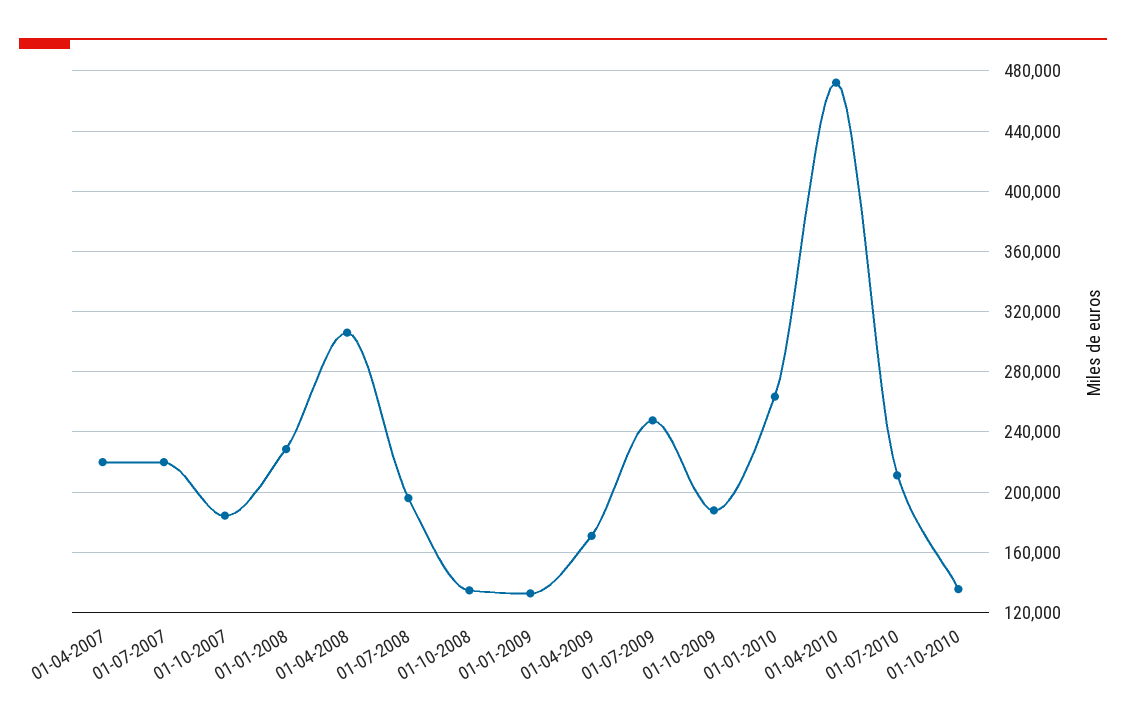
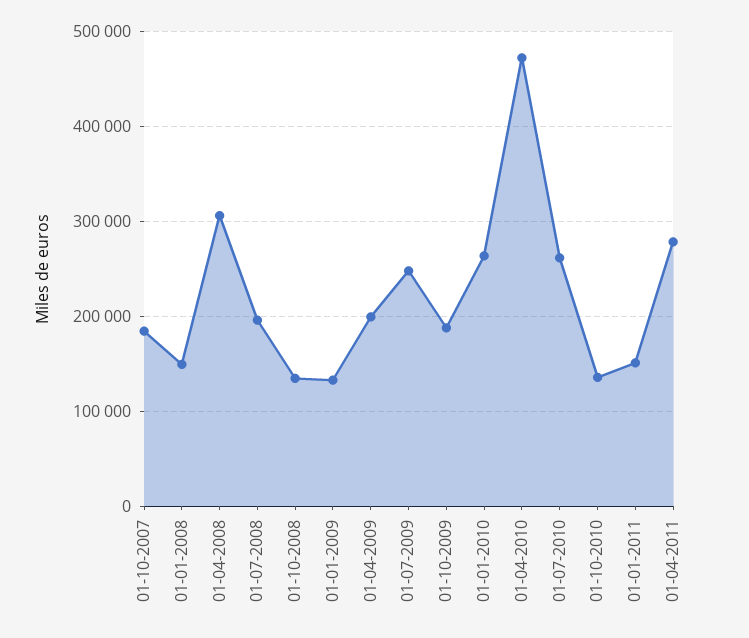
01-04-2007: 220000 -> none
01-07-2007: 220000 -> none
01-01-2008: 230000 -> 150000
01-04-2009: 170000 -> 200000
01-07-2010: 210000 -> 260000
01-01-2011: none -> 150000
01-04-2011: none -> 280000

